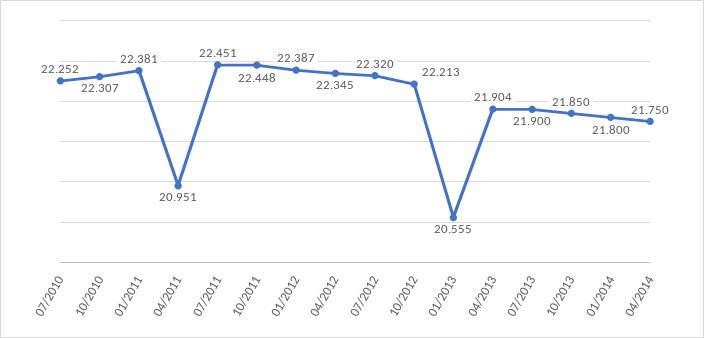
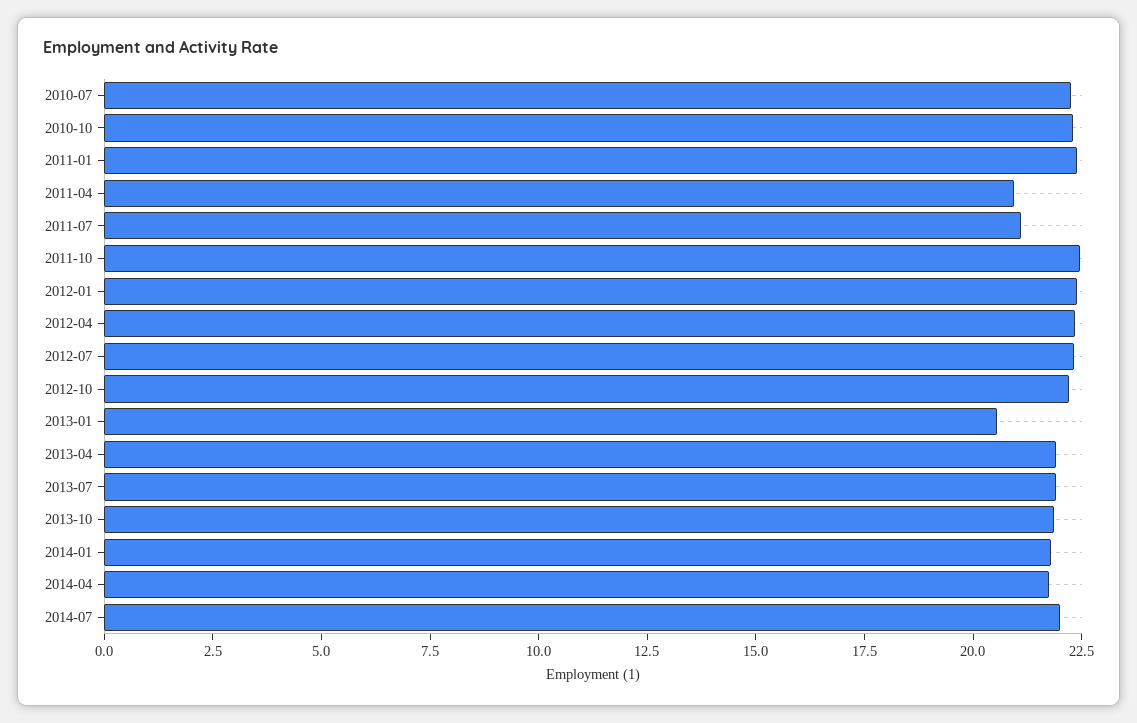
07/2011: 22.451 -> 21
2014-07: none -> 22

